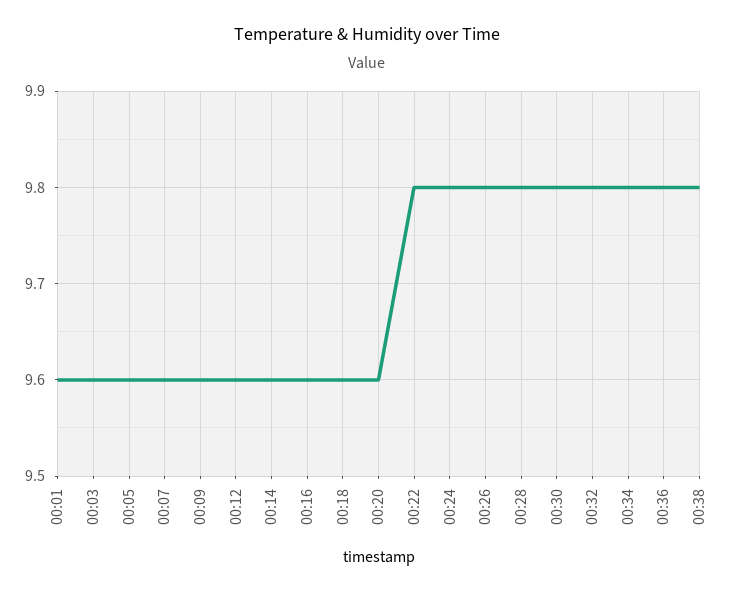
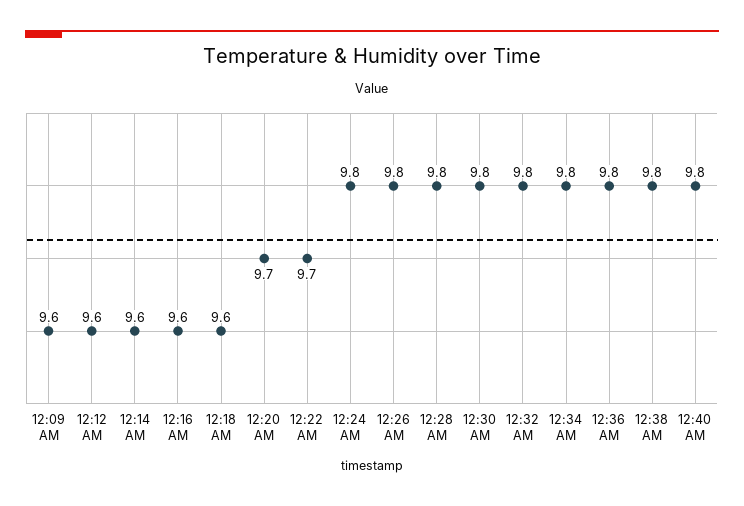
00:01: 9.6 -> none
00:03: 9.6 -> none
00:05: 9.6 -> none
00:07: 9.6 -> none
00:20: 9.6 -> 9.7
00:22: 9.8 -> 9.7
12:40 AM: none -> 9.8

